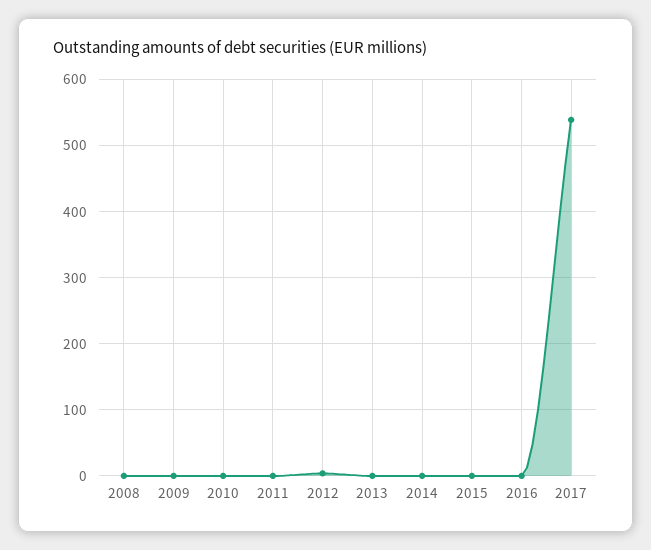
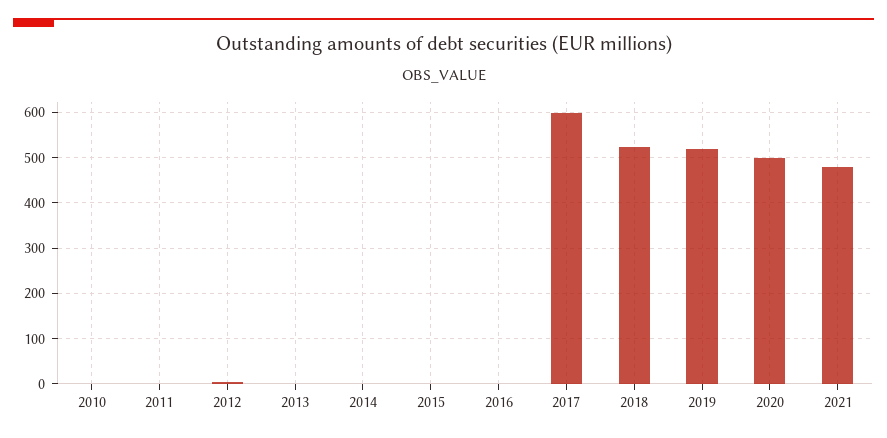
2008: 0 -> none
2009: 0 -> none
2017: 540 -> 600
2018: none -> 520
2019: none -> 520
2020: none -> 500
2021: none -> 480

